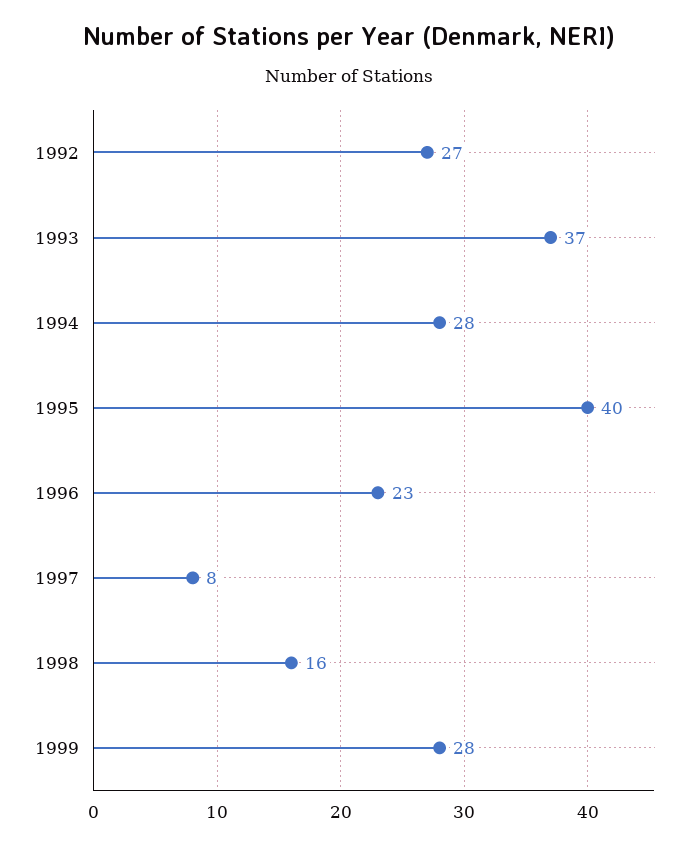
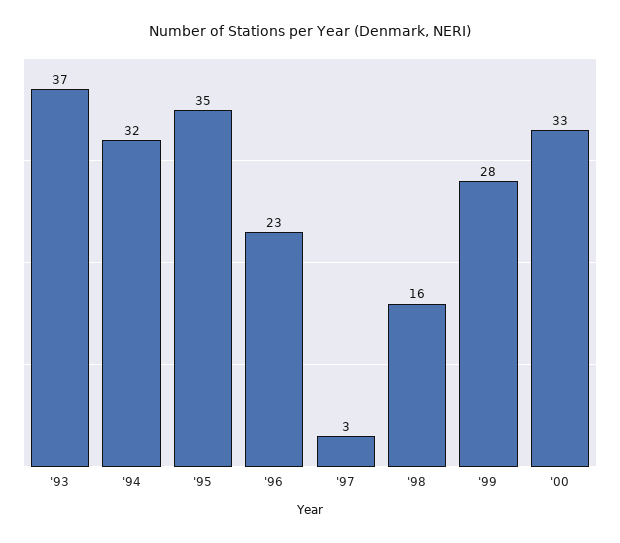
1992: 27 -> none
1994: 28 -> 32
1995: 40 -> 35
1997: 8 -> 3
'00: none -> 33

